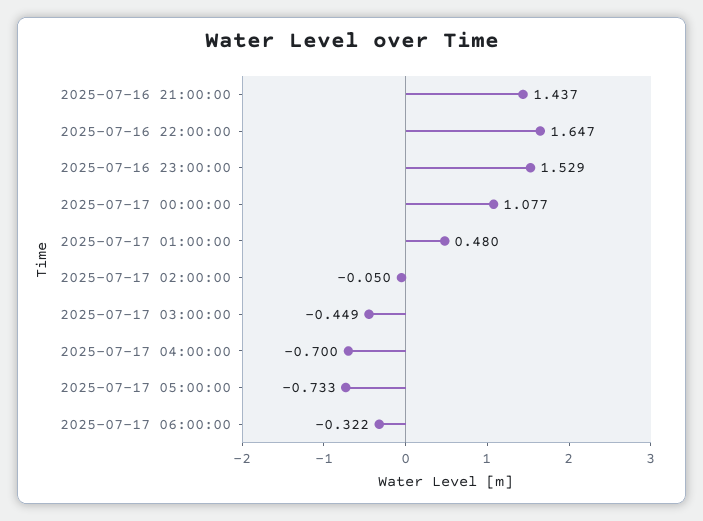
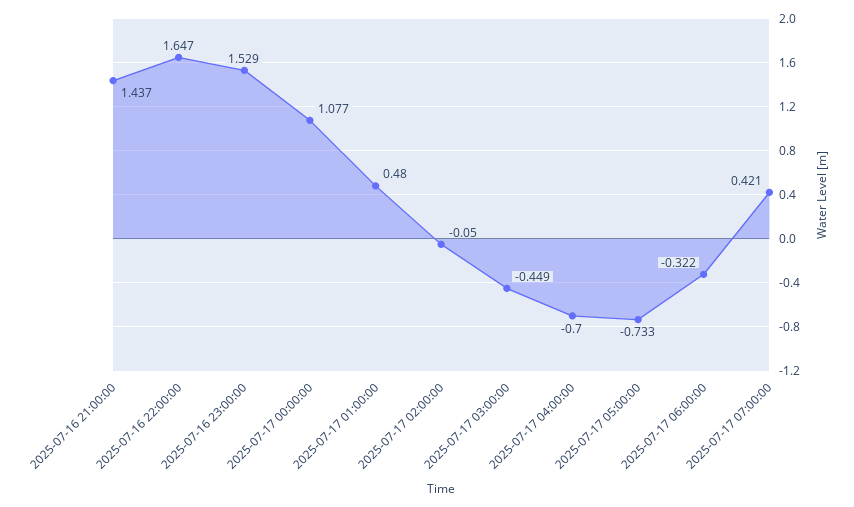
2025-07-17 07:00:00: none -> 0.421

